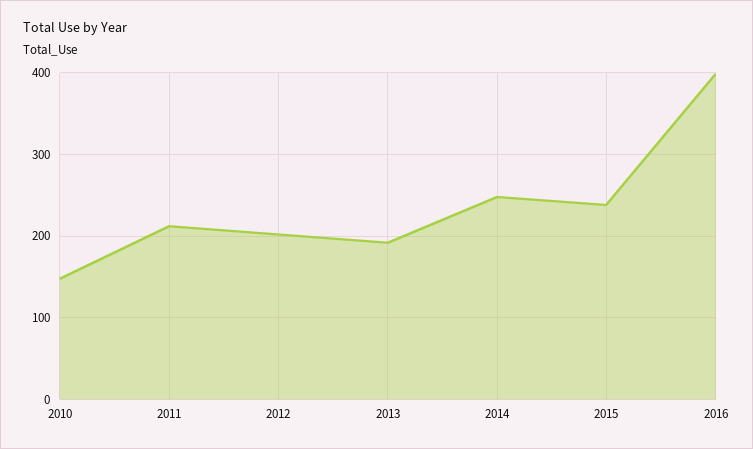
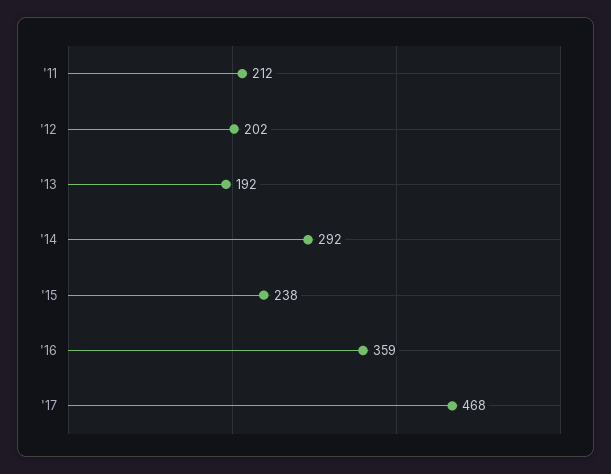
2010: 150 -> none
2014: 250 -> 292
2016: 400 -> 359
'17: none -> 468

